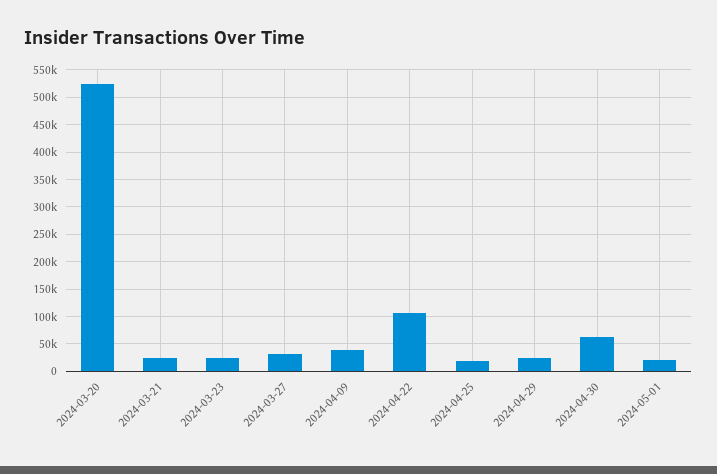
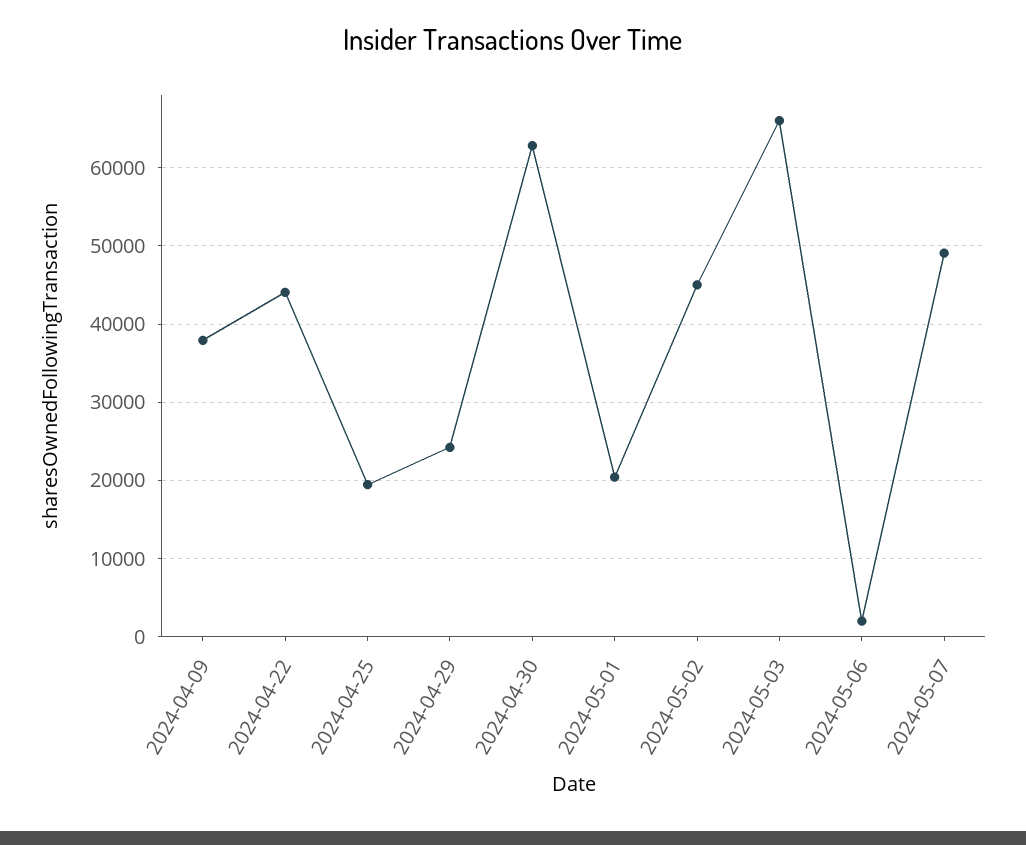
2024-03-20: 525000 -> none
2024-03-21: 25000 -> none
2024-03-23: 25000 -> none
2024-03-27: 25000 -> none
2024-04-22: 100000 -> 44000
2024-05-02: none -> 45000
2024-05-03: none -> 66000
2024-05-06: none -> 2000
2024-05-07: none -> 49000

